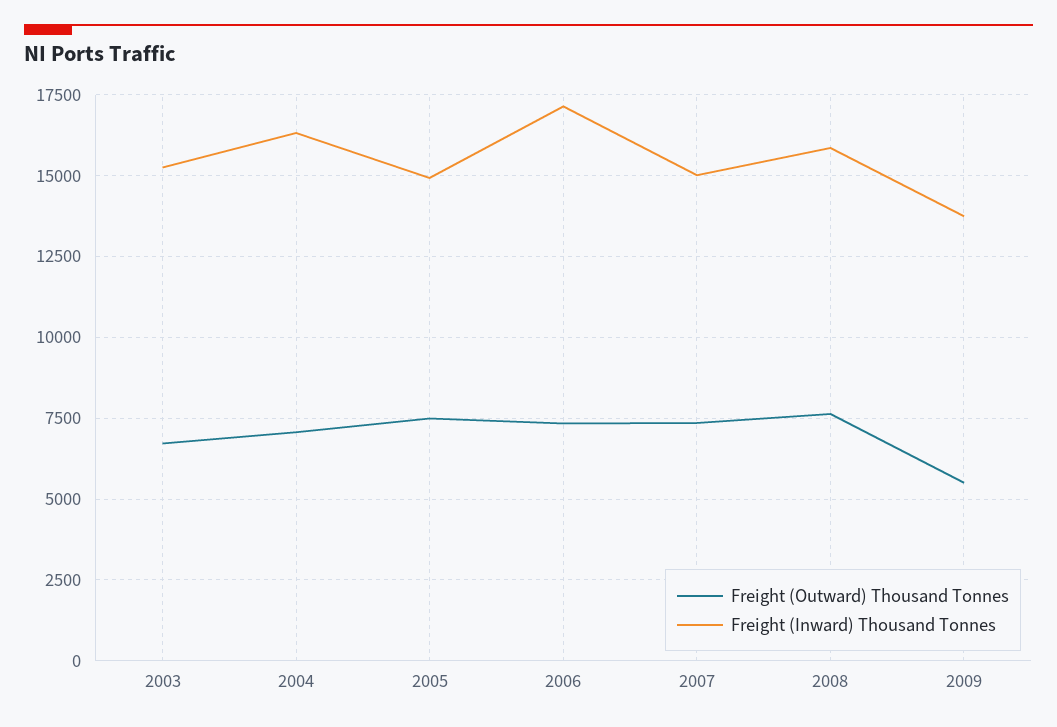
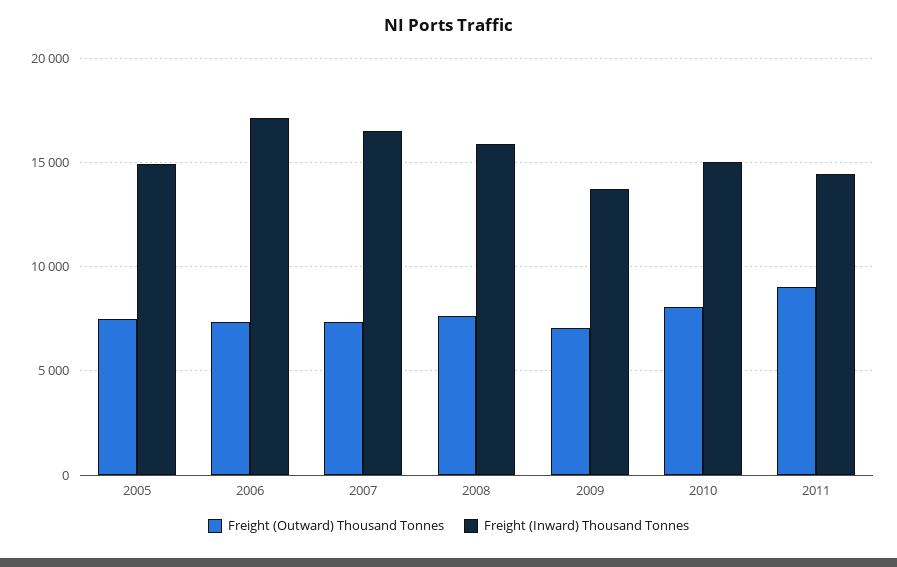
Freight (Outward) Thousand Tonnes, 2003: 6750 -> none
Freight (Inward) Thousand Tonnes, 2003: 15250 -> none
Freight (Outward) Thousand Tonnes, 2004: 7000 -> none
Freight (Inward) Thousand Tonnes, 2004: 16250 -> none
Freight (Inward) Thousand Tonnes, 2007: 15000 -> 16500
Freight (Outward) Thousand Tonnes, 2009: 5500 -> 7000
Freight (Outward) Thousand Tonnes, 2010: none -> 8000
Freight (Inward) Thousand Tonnes, 2010: none -> 15000
Freight (Outward) Thousand Tonnes, 2011: none -> 9000
Freight (Inward) Thousand Tonnes, 2011: none -> 14500

